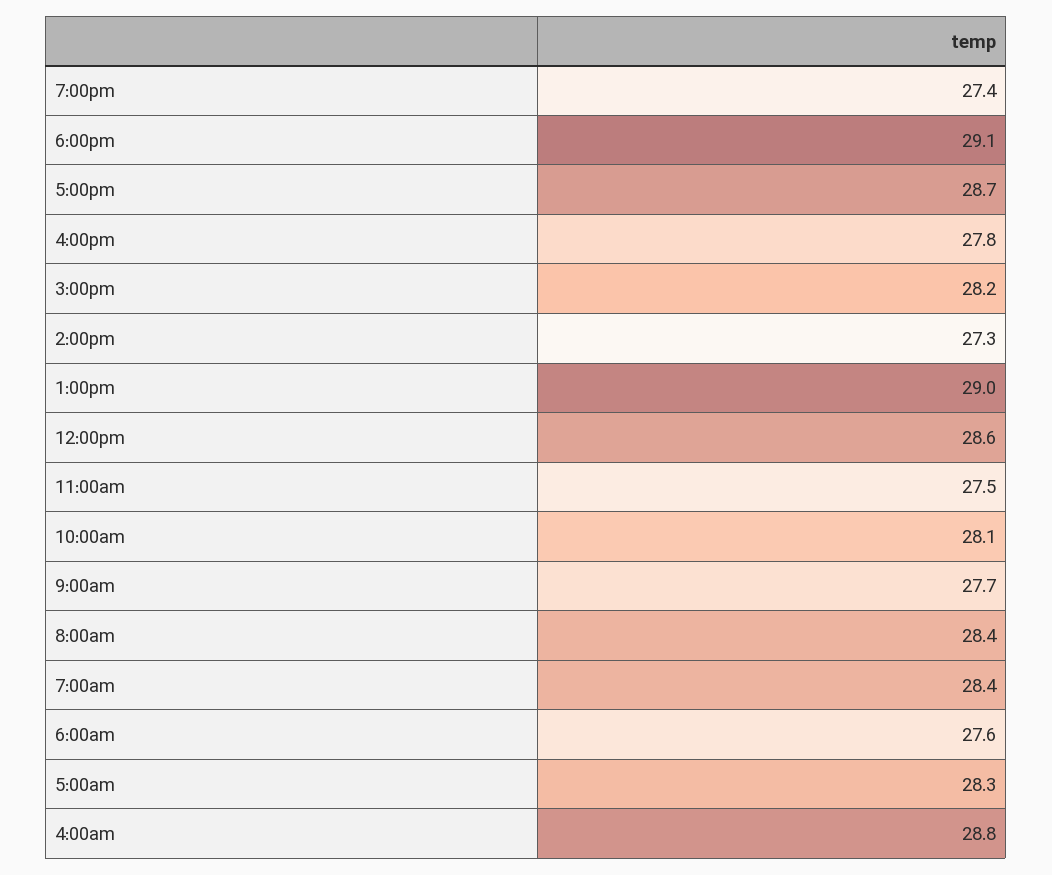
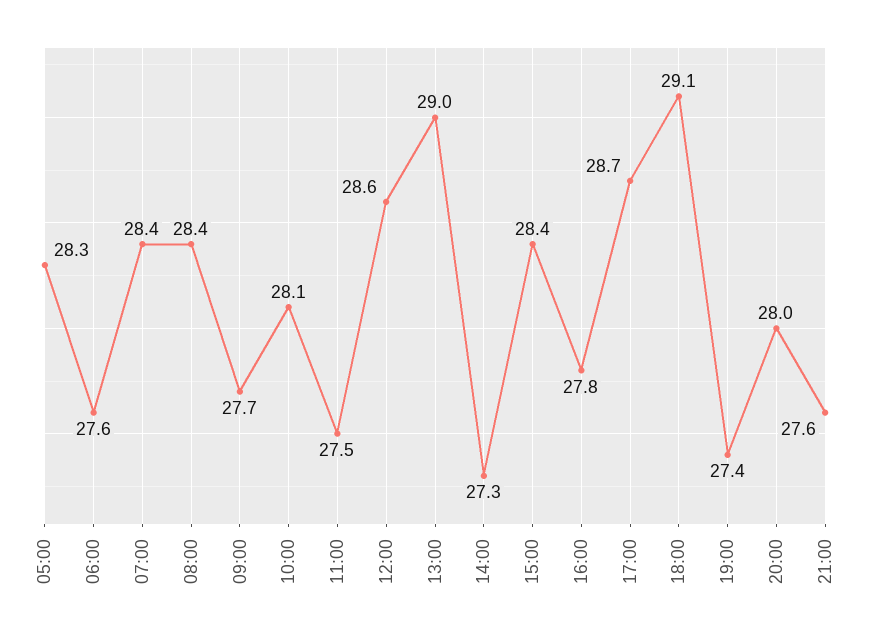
3:00pm: 28.2 -> 28.4
4:00am: 28.8 -> none
20:00: none -> 28
21:00: none -> 27.6

